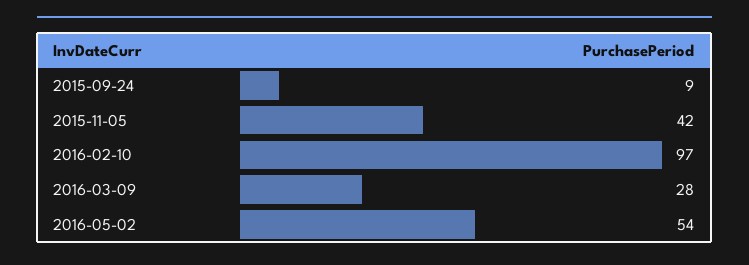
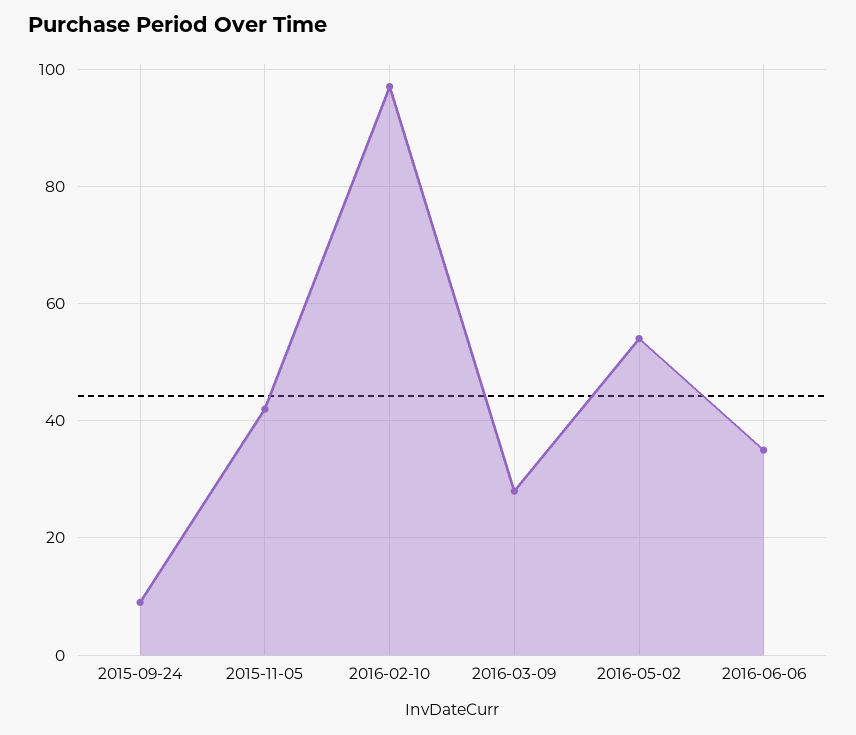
2016-06-06: none -> 35

